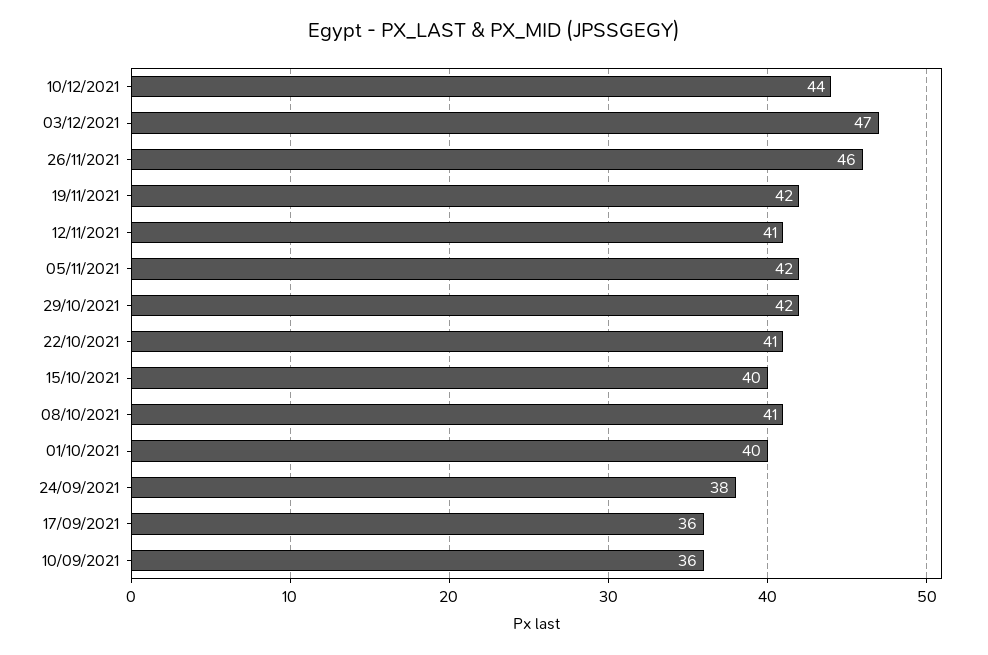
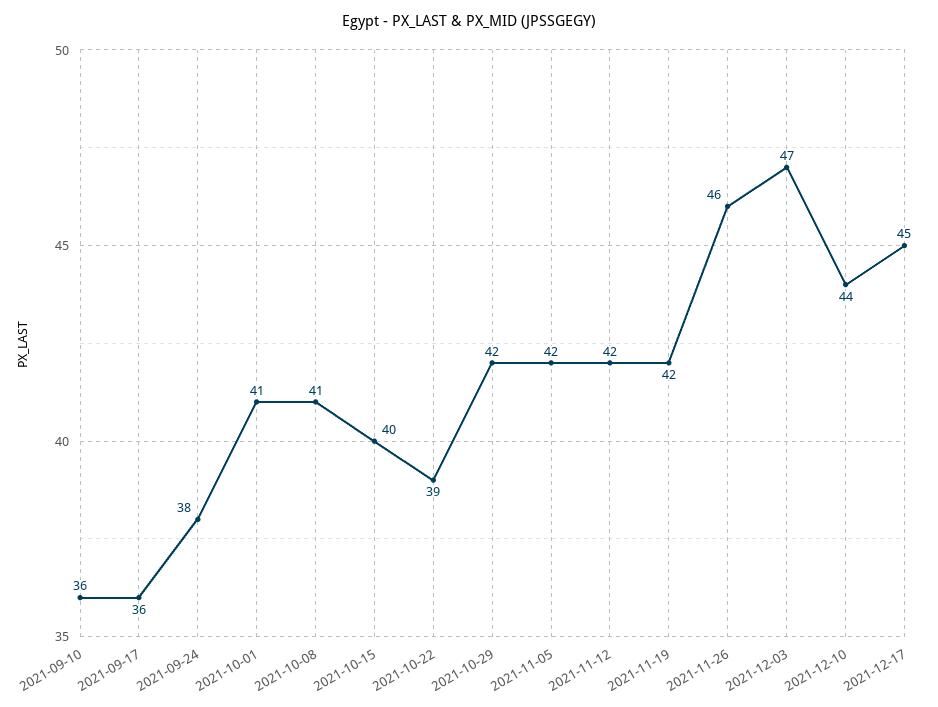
12/11/2021: 41 -> 42
22/10/2021: 41 -> 39
01/10/2021: 40 -> 41
2021-12-17: none -> 45

